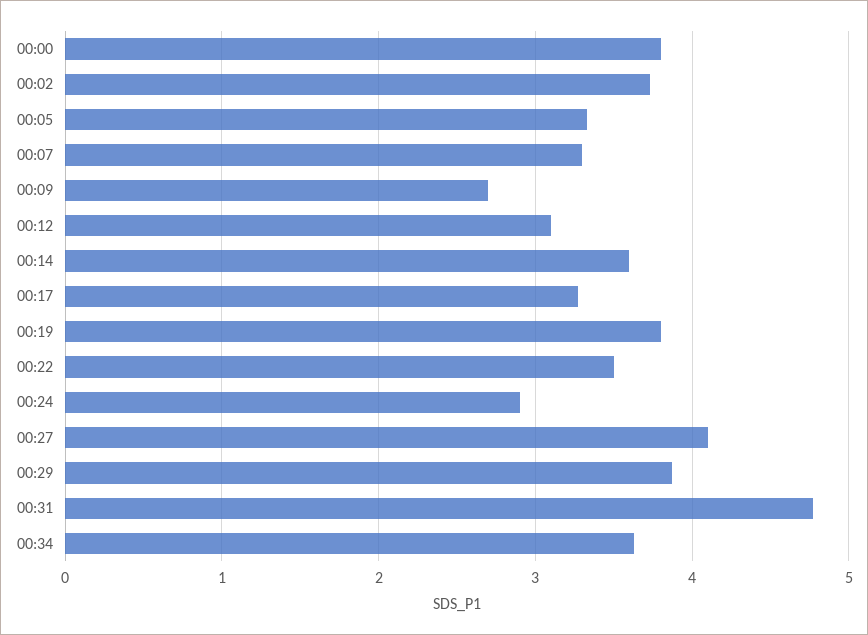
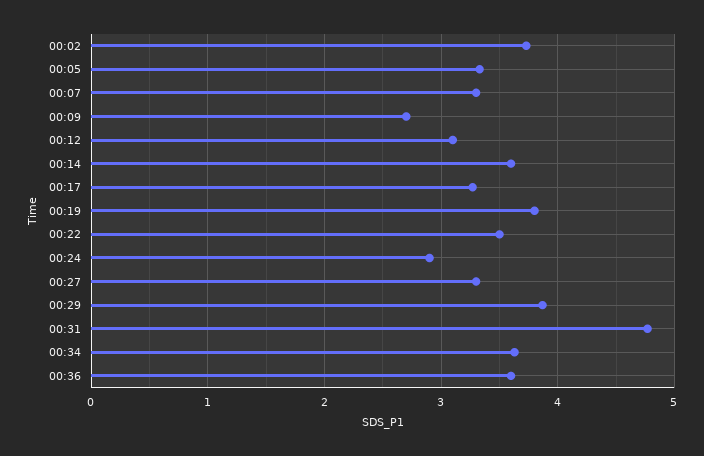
00:00: 3.8 -> none
00:27: 4.1 -> 3.3
00:36: none -> 3.6

